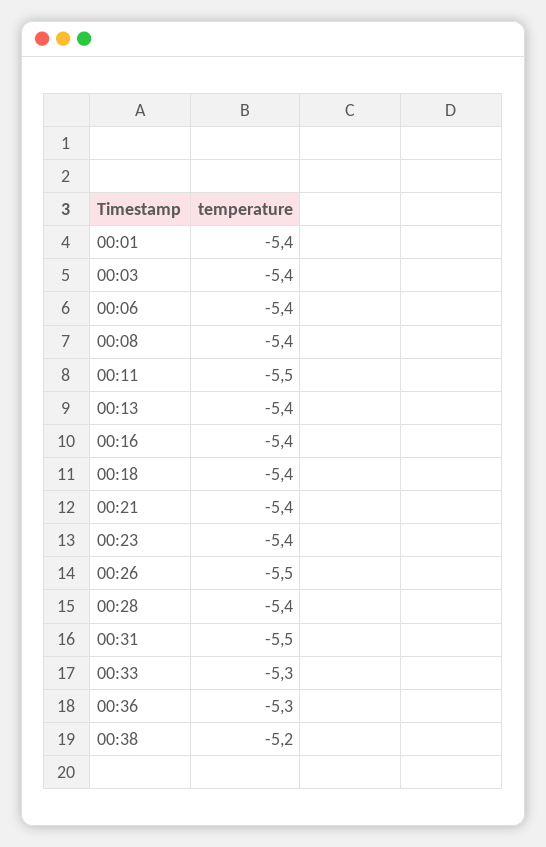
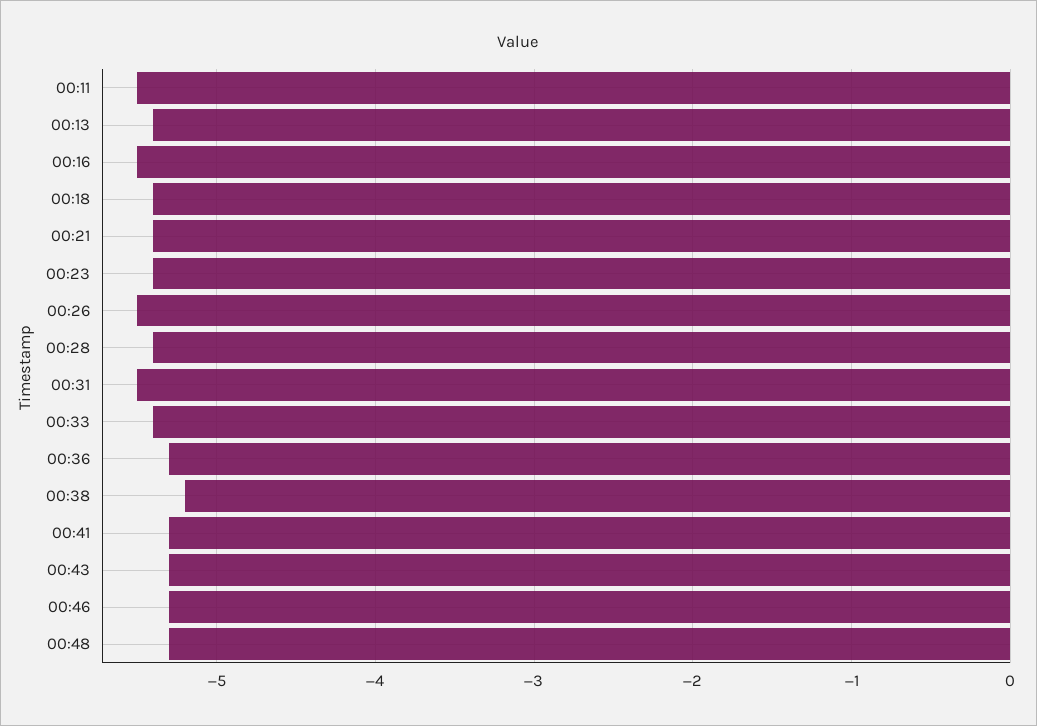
00:01: -5.4 -> none
00:03: -5.4 -> none
00:06: -5.4 -> none
00:08: -5.4 -> none
00:16: -5.4 -> -5.5
00:33: -5.3 -> -5.4
00:41: none -> -5.3
00:43: none -> -5.3
00:46: none -> -5.3
00:48: none -> -5.3

